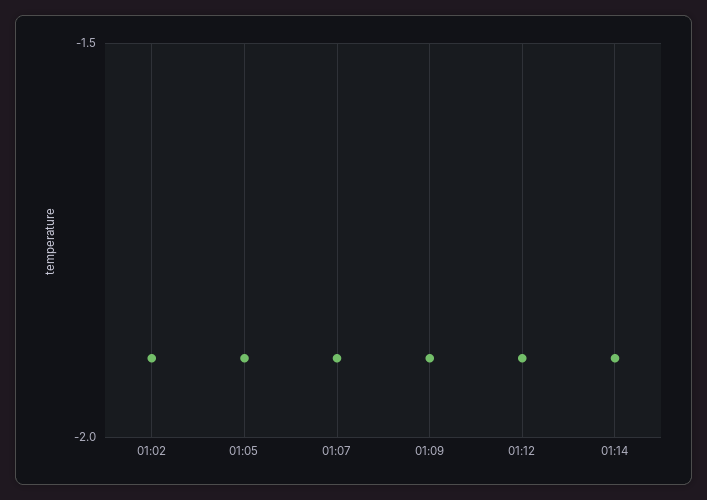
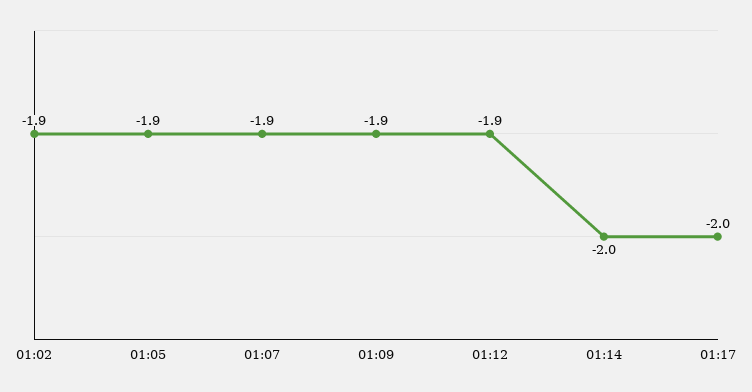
01:14: -1.9 -> -2
01:17: none -> -2

